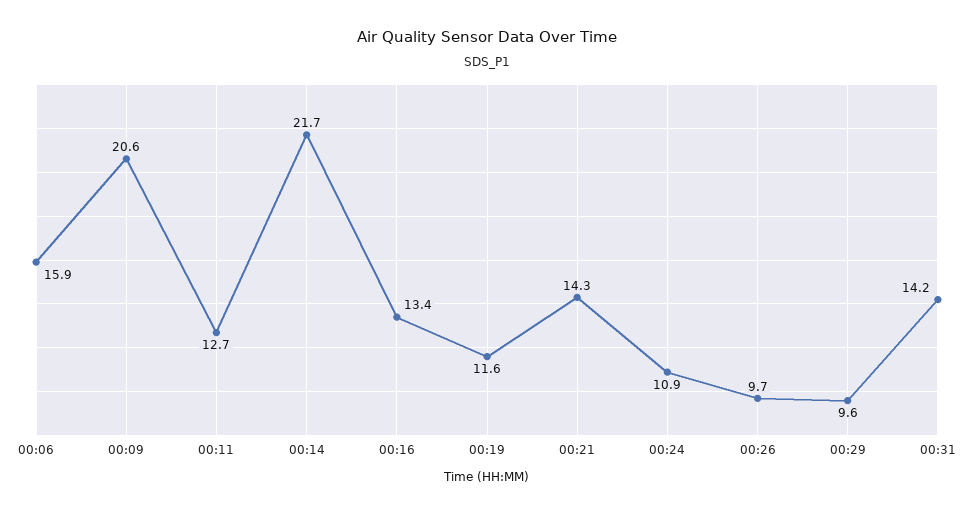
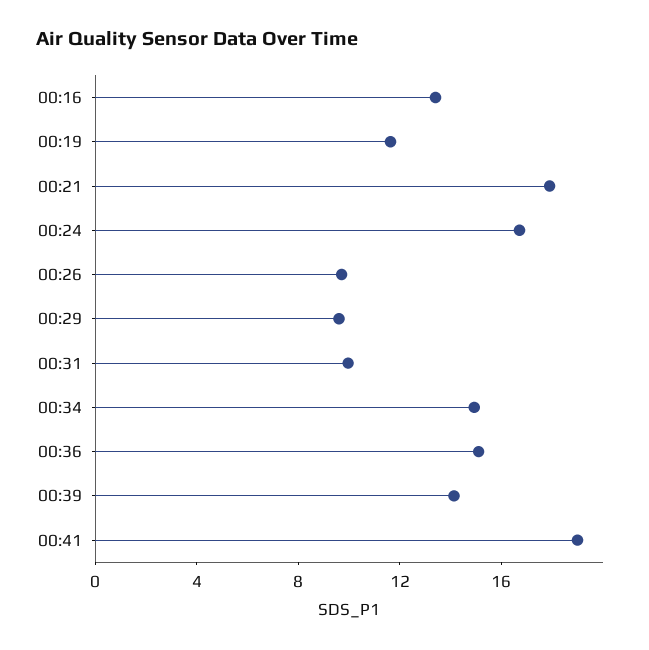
00:06: 15.9 -> none
00:09: 20.6 -> none
00:11: 12.7 -> none
00:14: 21.7 -> none
00:21: 14.3 -> 18
00:24: 10.9 -> 17
00:31: 14.2 -> 10
00:34: none -> 15
00:36: none -> 15
00:39: none -> 14
00:41: none -> 19

